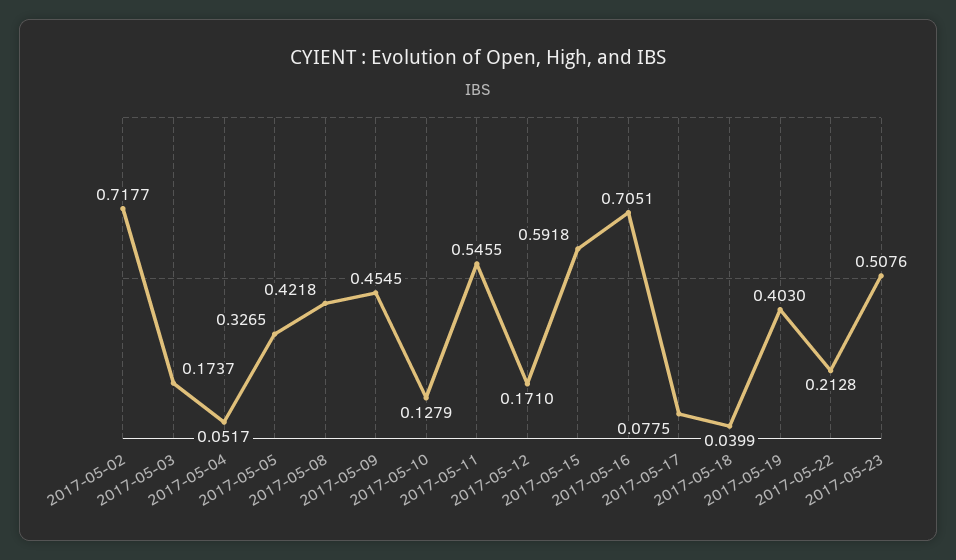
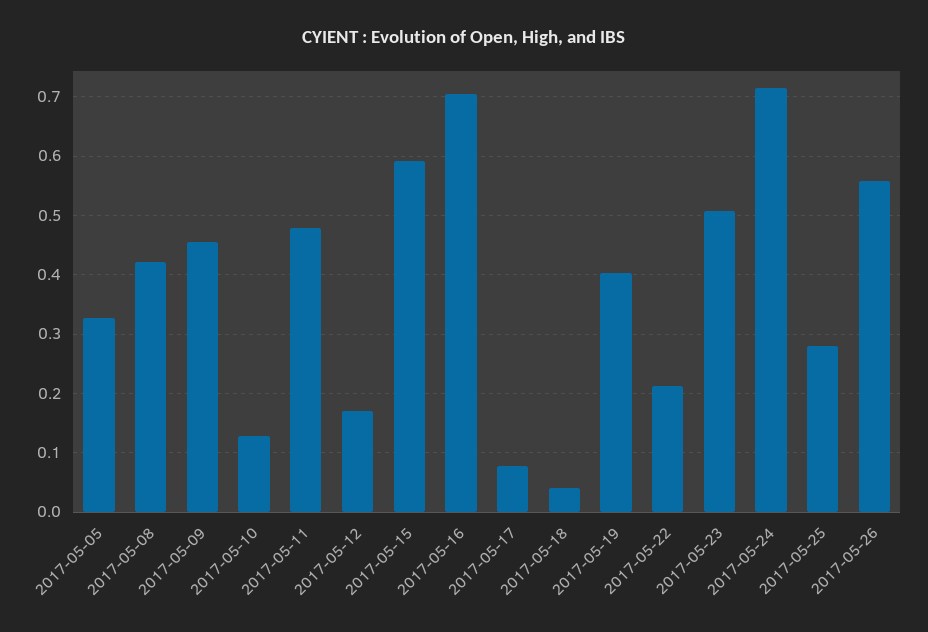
2017-05-02: 0.7177 -> none
2017-05-03: 0.1737 -> none
2017-05-04: 0.0517 -> none
2017-05-11: 0.5455 -> 0.48
2017-05-24: none -> 0.72
2017-05-25: none -> 0.28
2017-05-26: none -> 0.56

